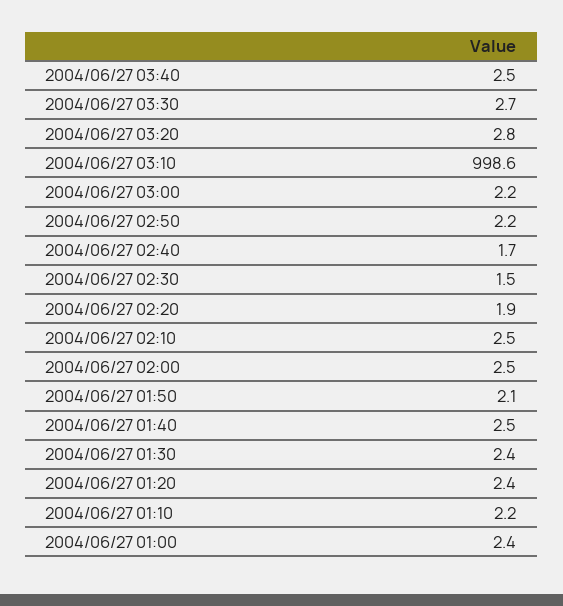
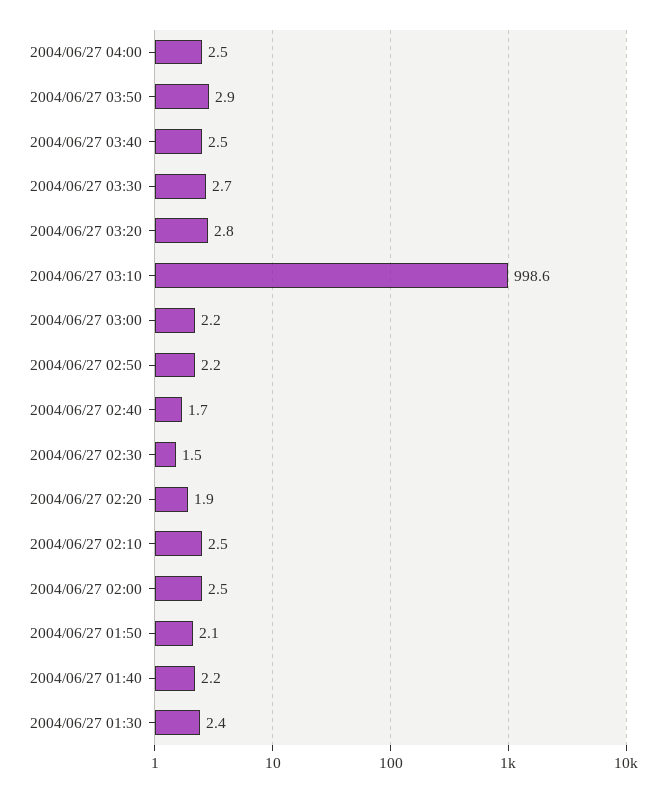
2004/06/27 01:40: 2.5 -> 2.2
2004/06/27 01:20: 2.4 -> none
2004/06/27 01:10: 2.2 -> none
2004/06/27 01:00: 2.4 -> none
2004/06/27 04:00: none -> 2.5
2004/06/27 03:50: none -> 2.9

